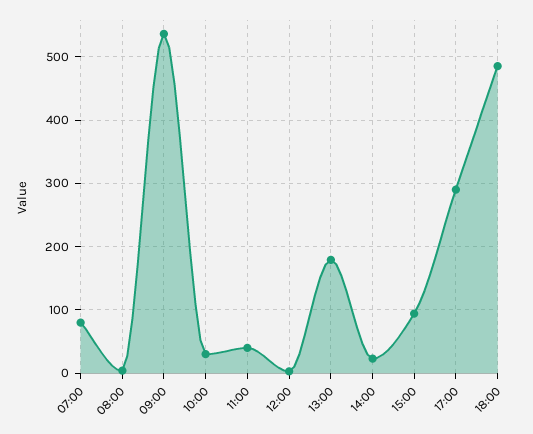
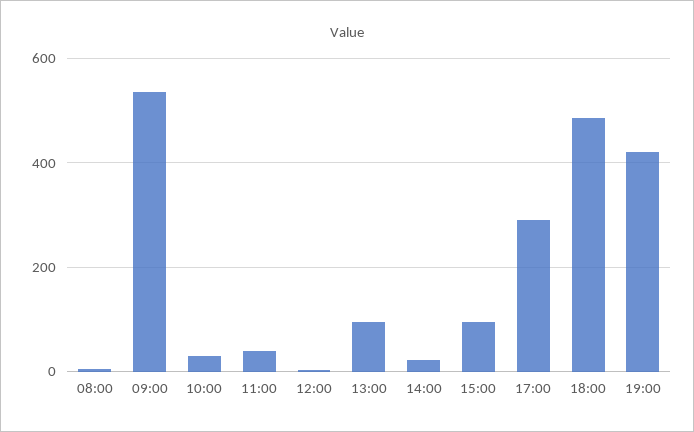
07:00: 80 -> none
13:00: 180 -> 100
19:00: none -> 420

